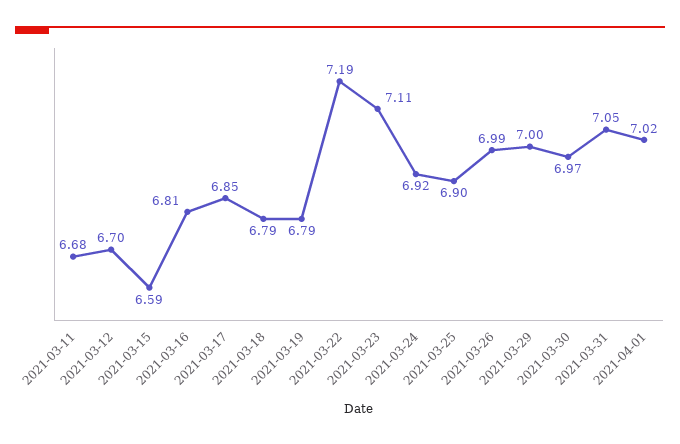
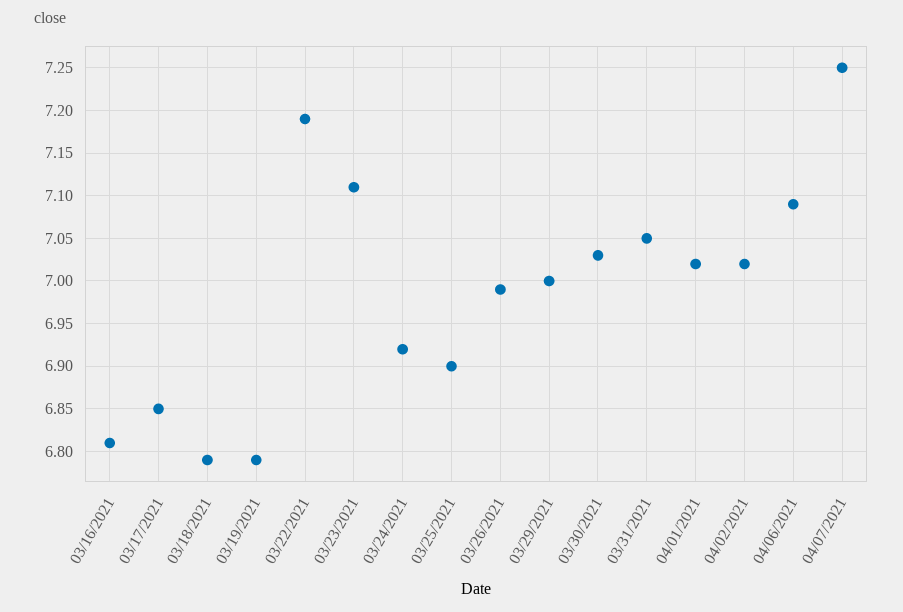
2021-03-11: 6.68 -> none
2021-03-12: 6.7 -> none
2021-03-15: 6.59 -> none
2021-03-30: 6.97 -> 7.03
04/02/2021: none -> 7.02
04/06/2021: none -> 7.09
04/07/2021: none -> 7.25

